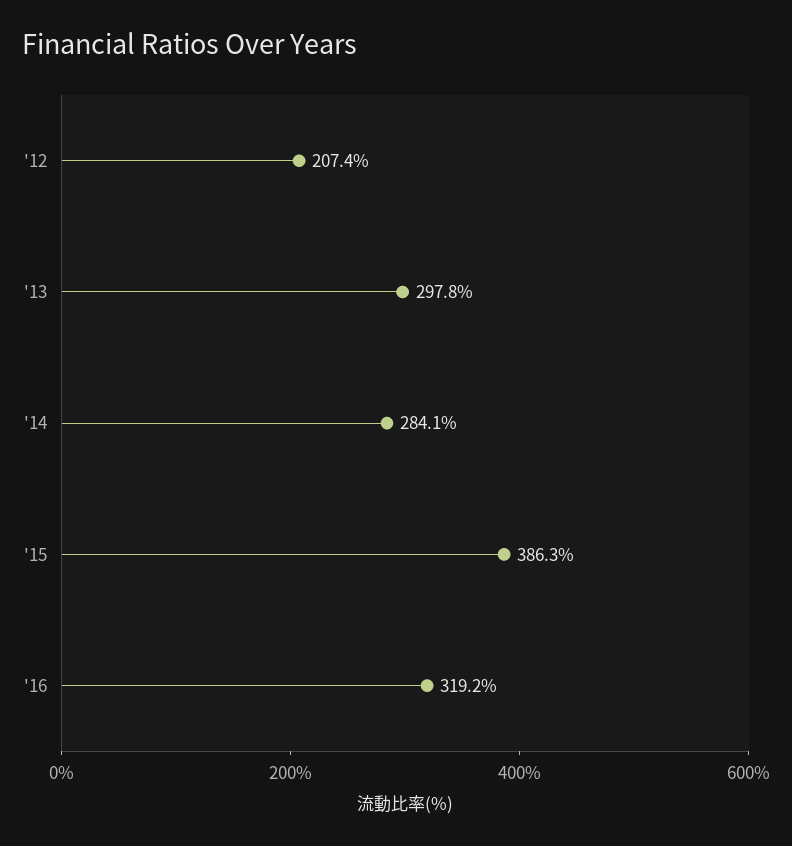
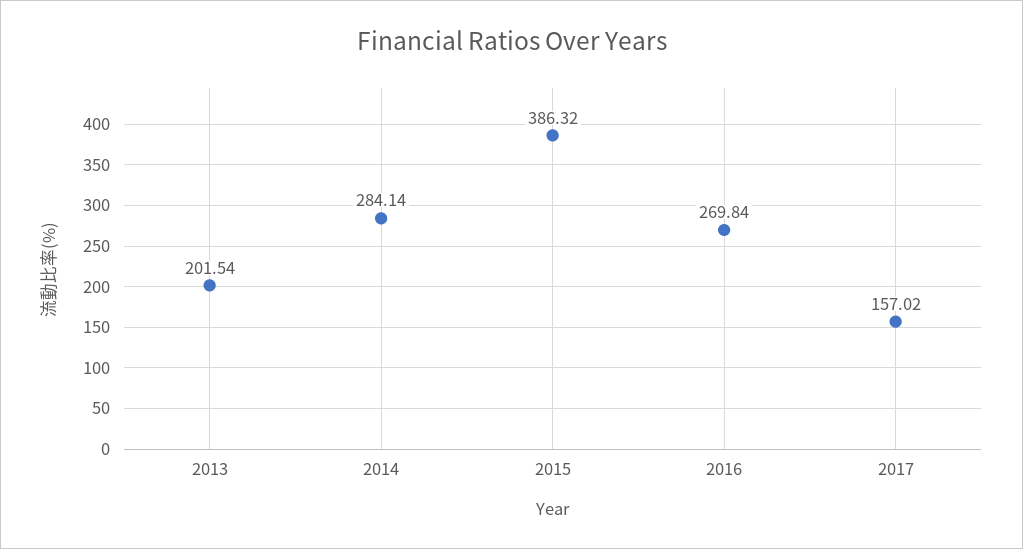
'12: 207.4 -> none
'13: 297.8 -> 201.54
'16: 319.2 -> 269.84
2017: none -> 157.02

